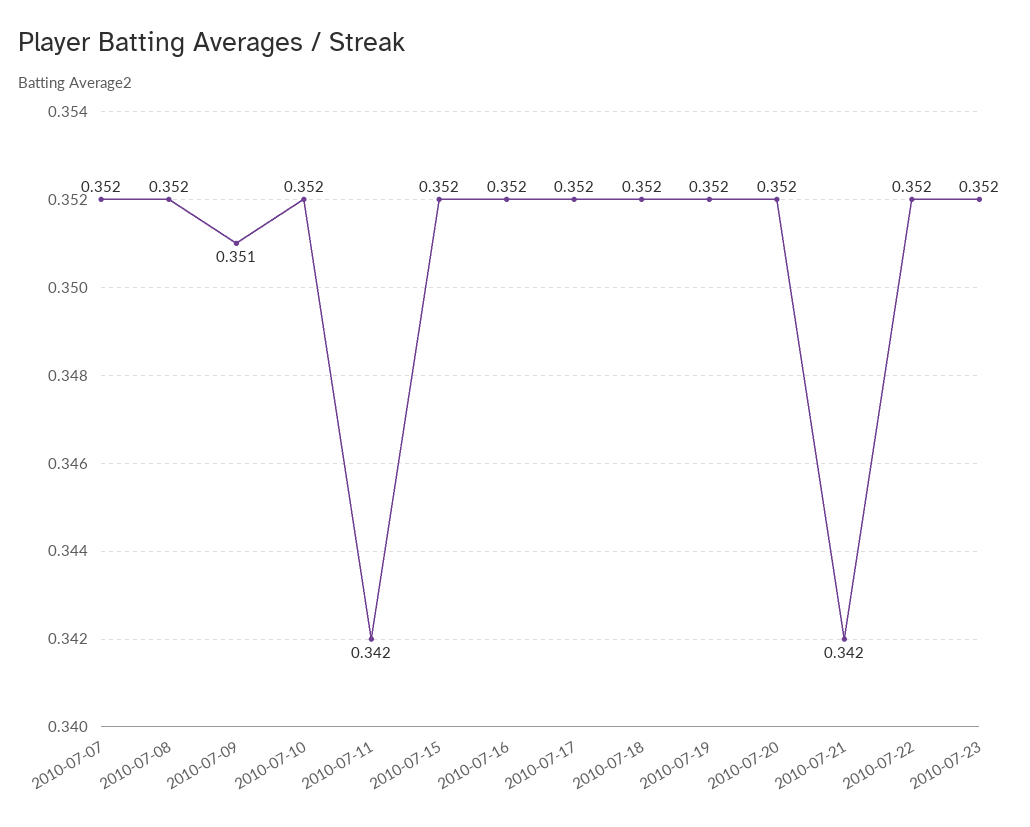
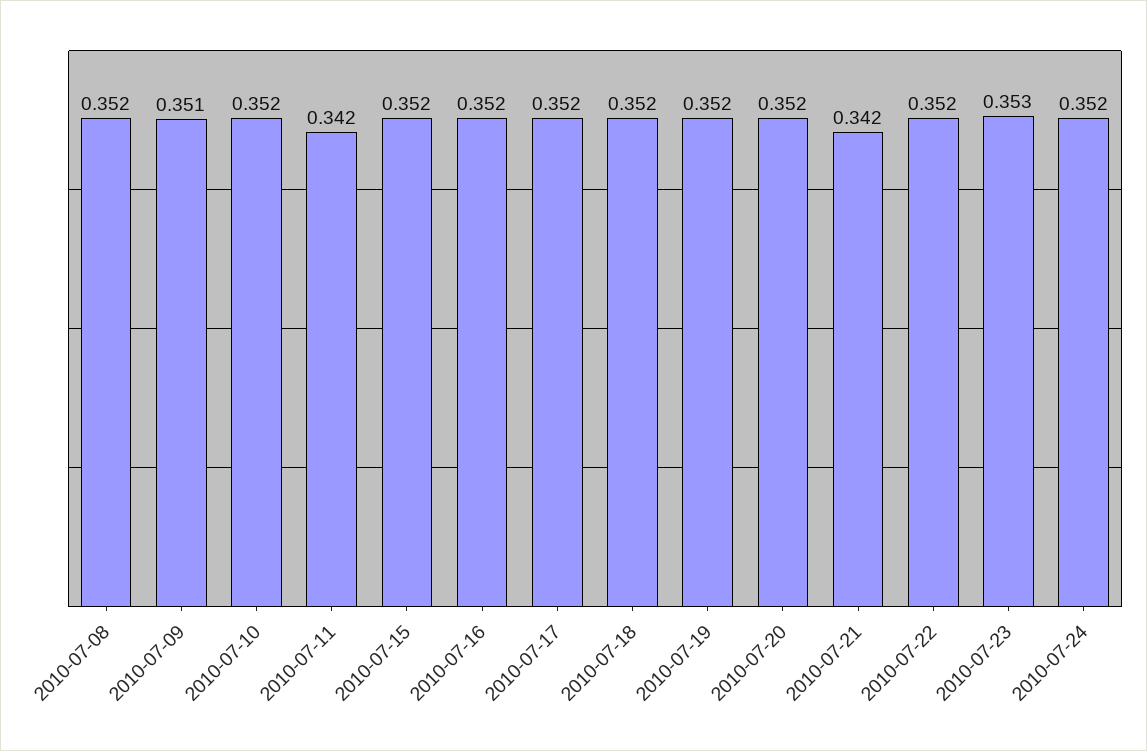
2010-07-07: 0.352 -> none
2010-07-23: 0.352 -> 0.353
2010-07-24: none -> 0.352

